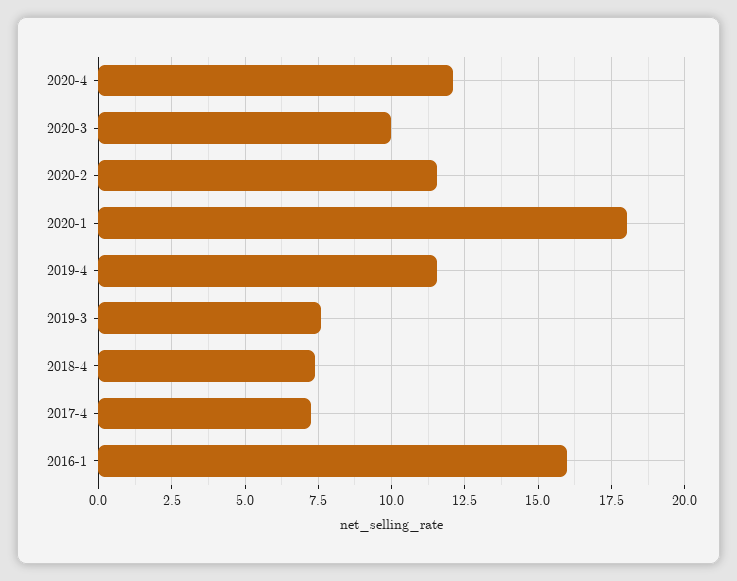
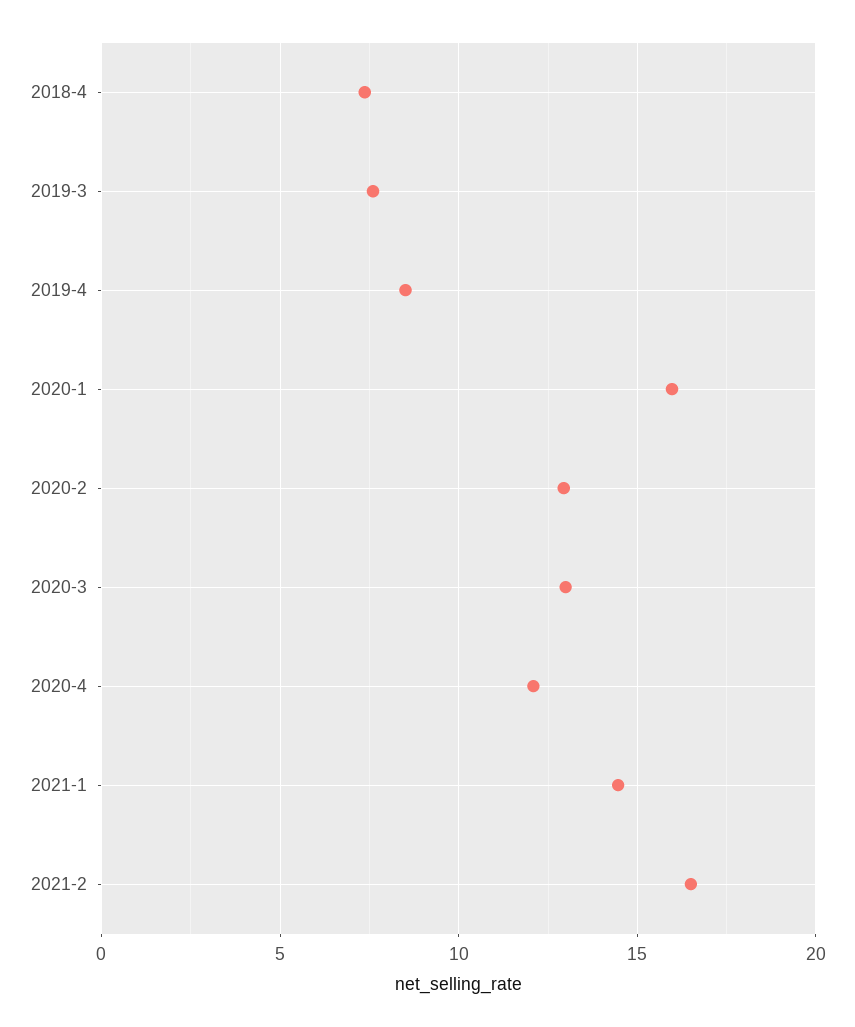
2020-3: 10 -> 13
2020-2: 11.5 -> 13
2020-1: 18 -> 16
2019-4: 11.5 -> 8.5
2017-4: 7.25 -> none
2016-1: 16 -> none
2021-1: none -> 14.5
2021-2: none -> 16.5

